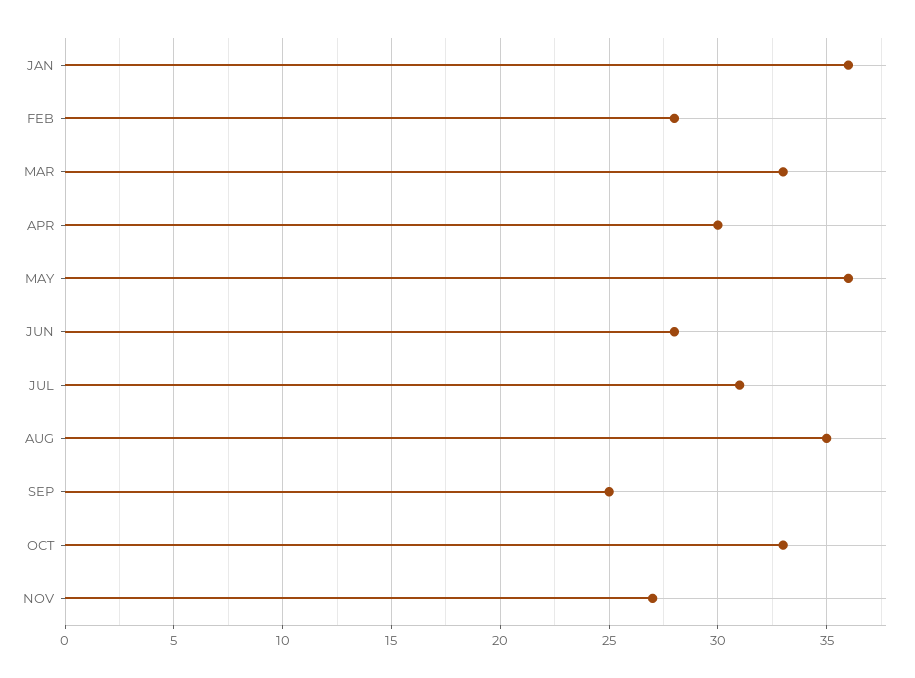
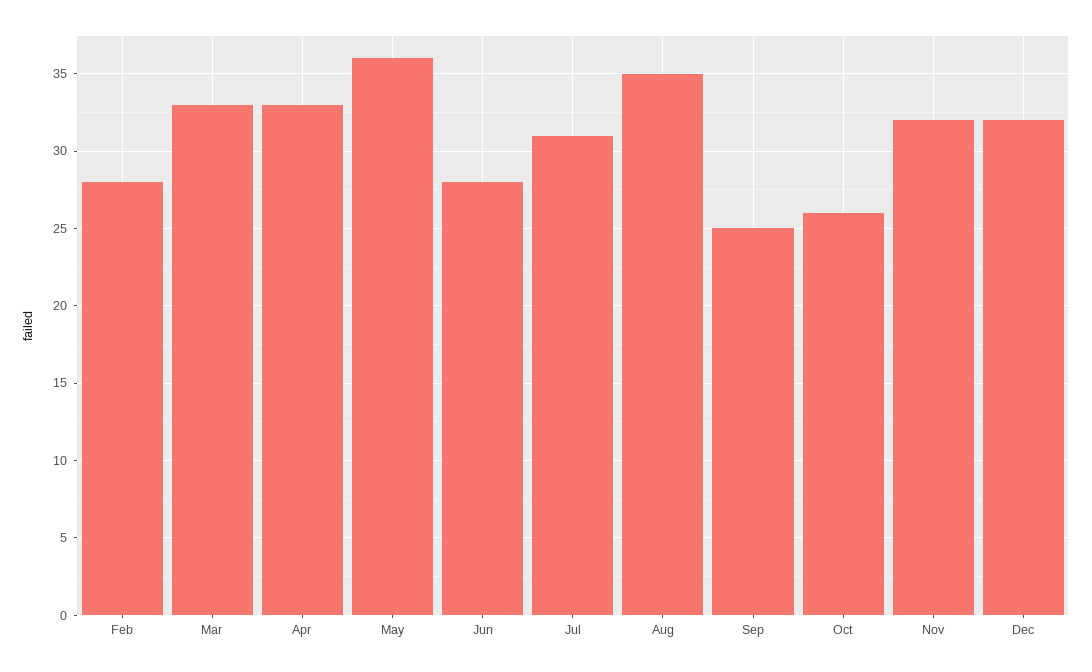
JAN: 36 -> none
APR: 30 -> 33
OCT: 33 -> 26
NOV: 27 -> 32
Dec: none -> 32

